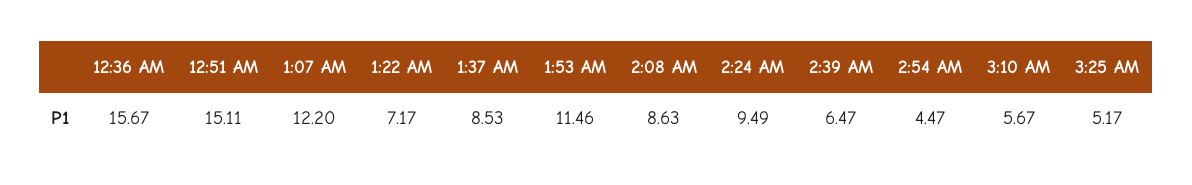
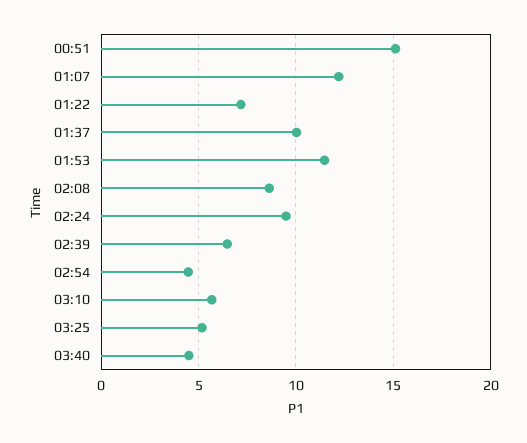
12:36 AM: 15.67 -> none
1:37 AM: 8.53 -> 10
03:40: none -> 4.5

